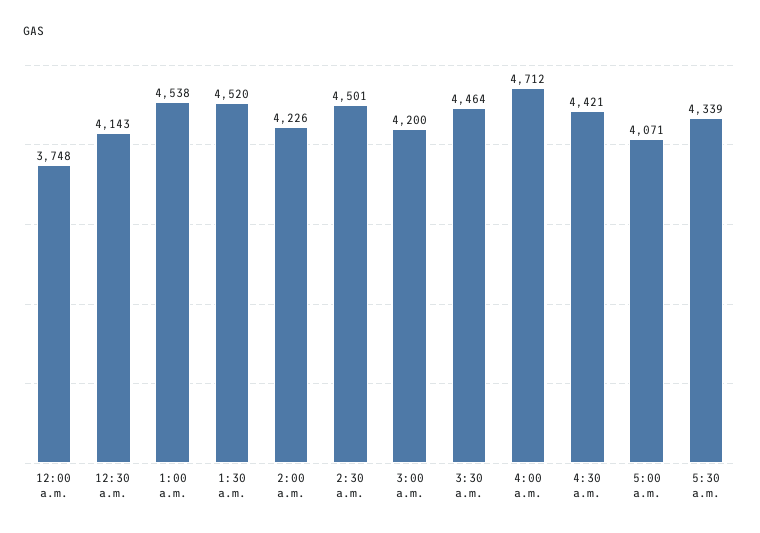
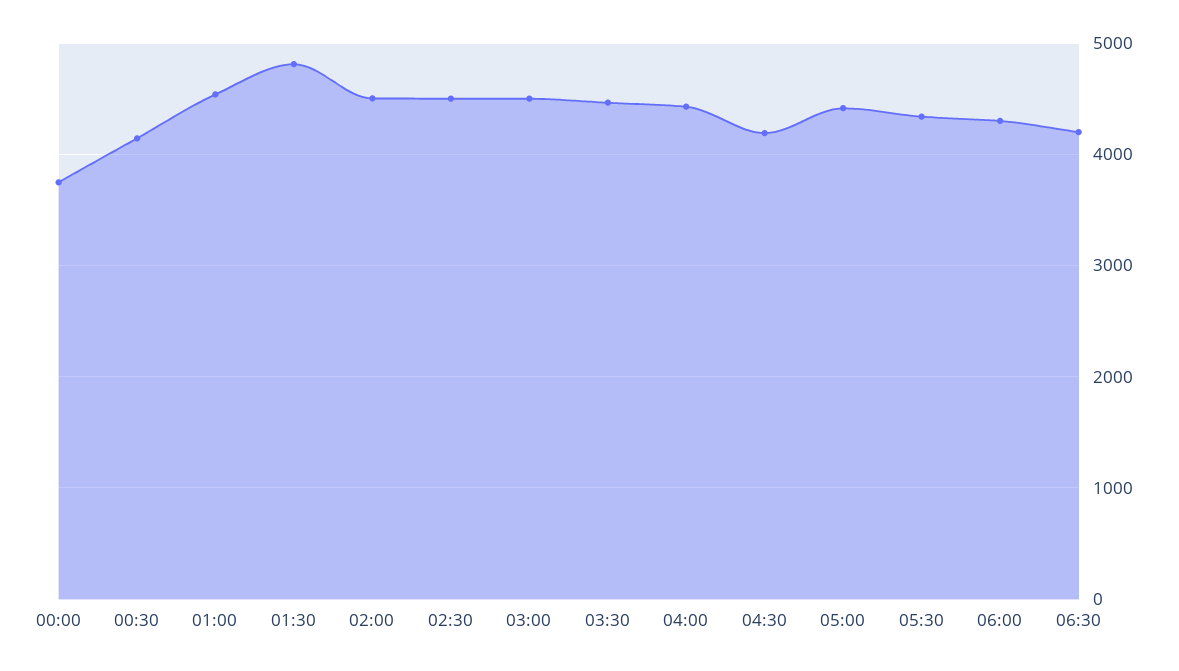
1:30 a.m.: 4520 -> 4800
2:00 a.m.: 4226 -> 4500
3:00 a.m.: 4200 -> 4500
4:00 a.m.: 4712 -> 4400
4:30 a.m.: 4421 -> 4200
5:00 a.m.: 4071 -> 4400
06:00: none -> 4300
06:30: none -> 4200

